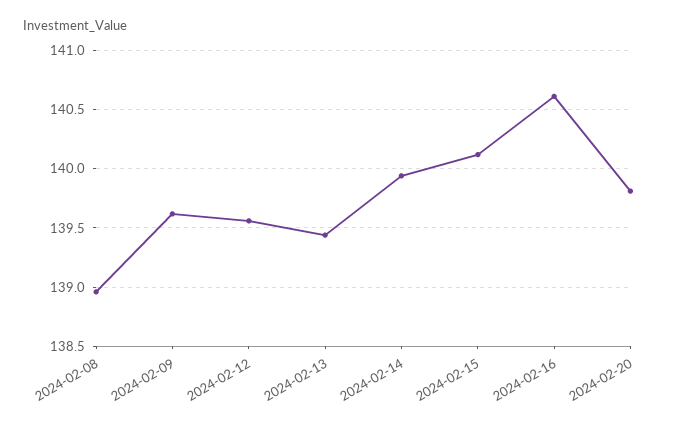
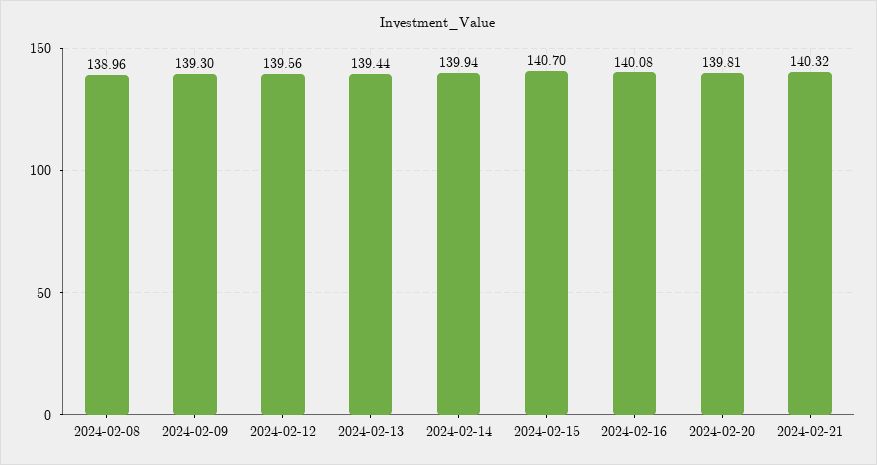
2024-02-09: 139.6 -> 139.3
2024-02-15: 140.1 -> 140.7
2024-02-16: 140.6 -> 140.08
2024-02-21: none -> 140.32

